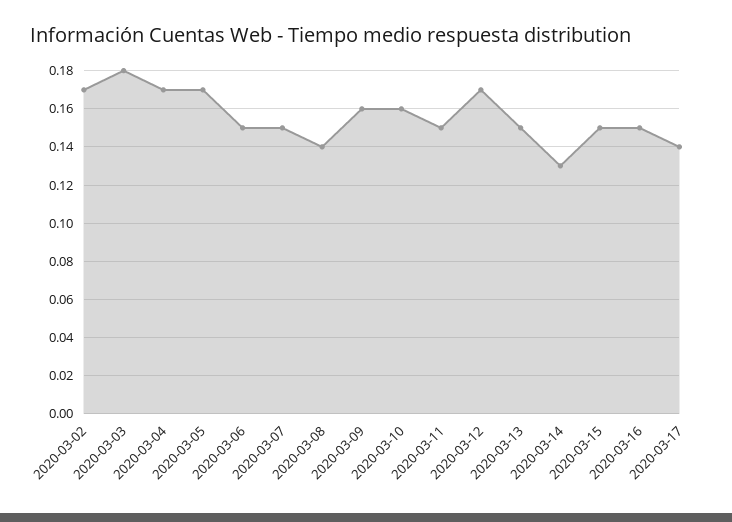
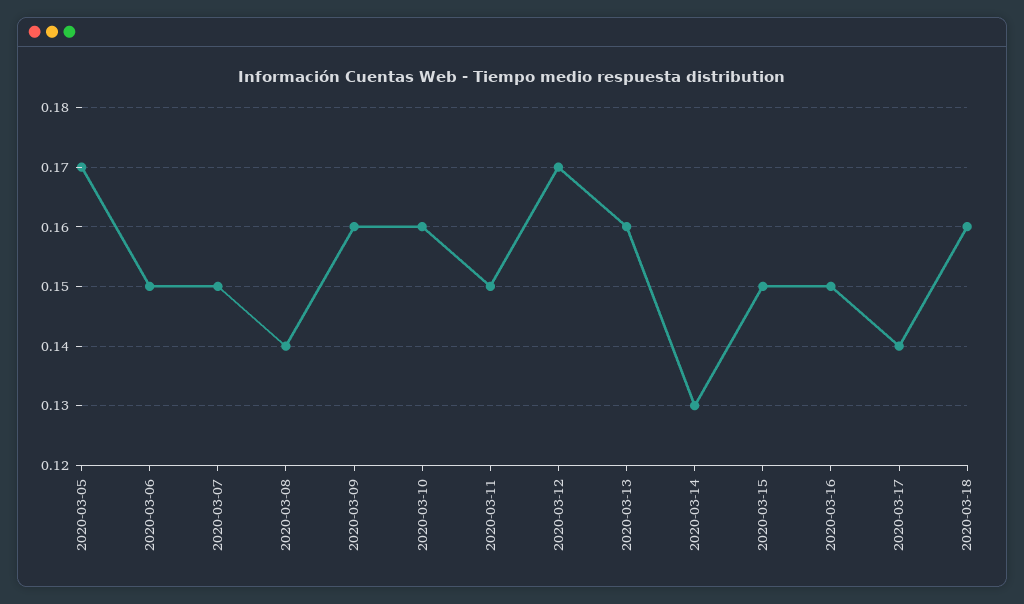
2020-03-02: 0.17 -> none
2020-03-03: 0.18 -> none
2020-03-04: 0.17 -> none
2020-03-13: 0.15 -> 0.16
2020-03-18: none -> 0.16

